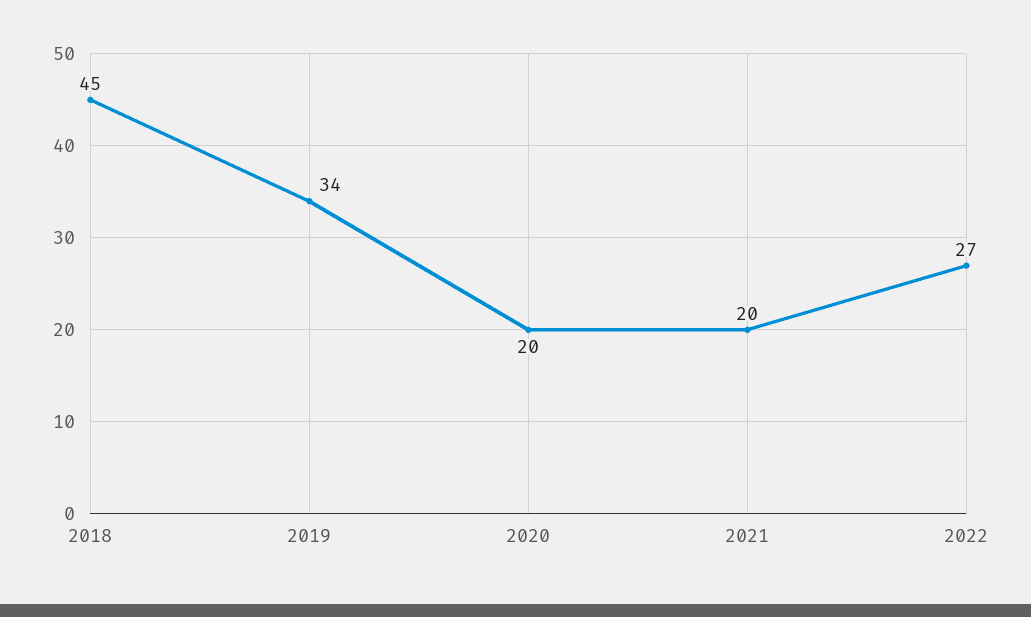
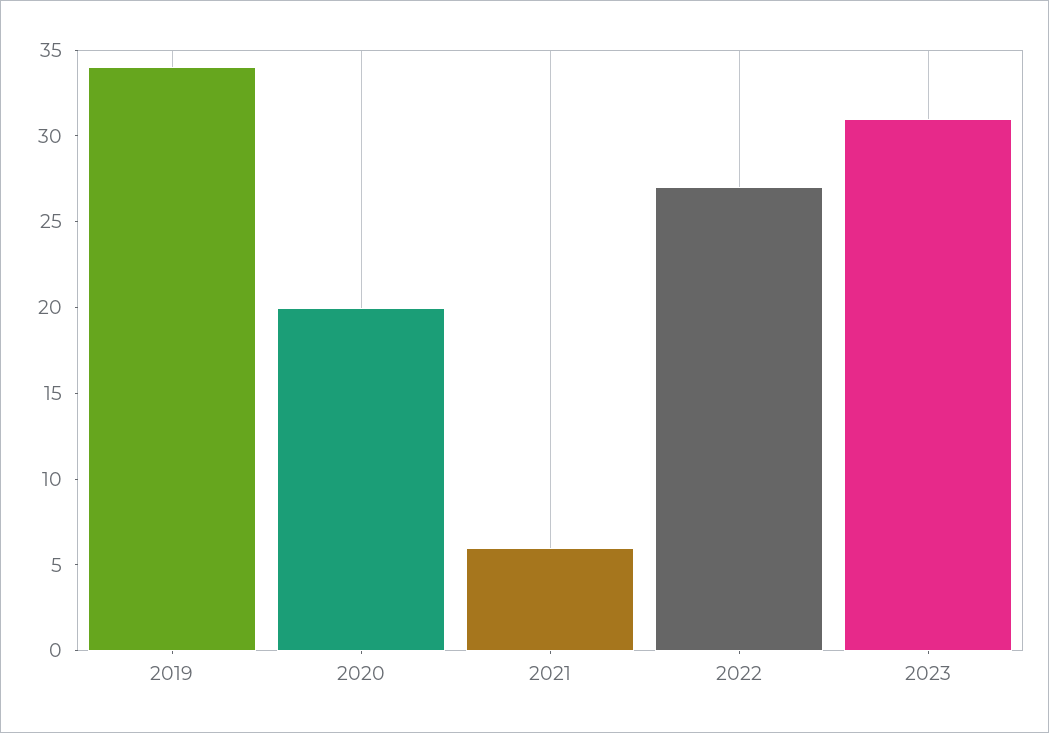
2018: 45 -> none
2021: 20 -> 6
2023: none -> 31

